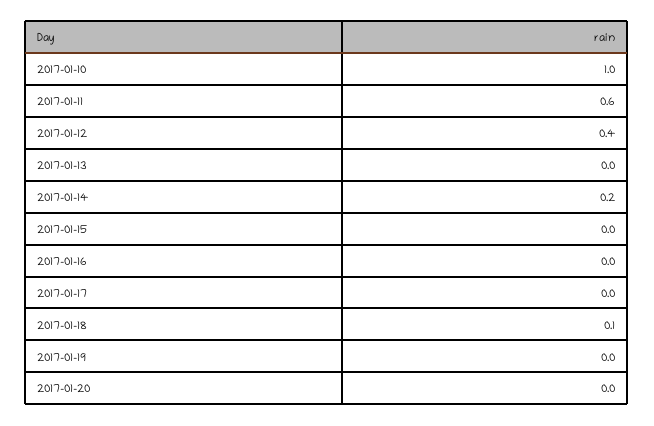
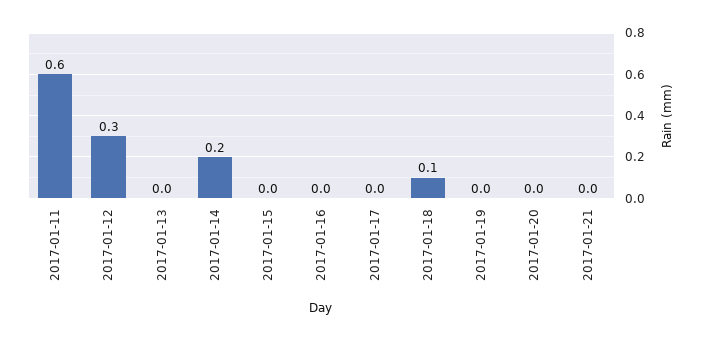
2017-01-10: 1 -> none
2017-01-12: 0.4 -> 0.3
2017-01-21: none -> 0

